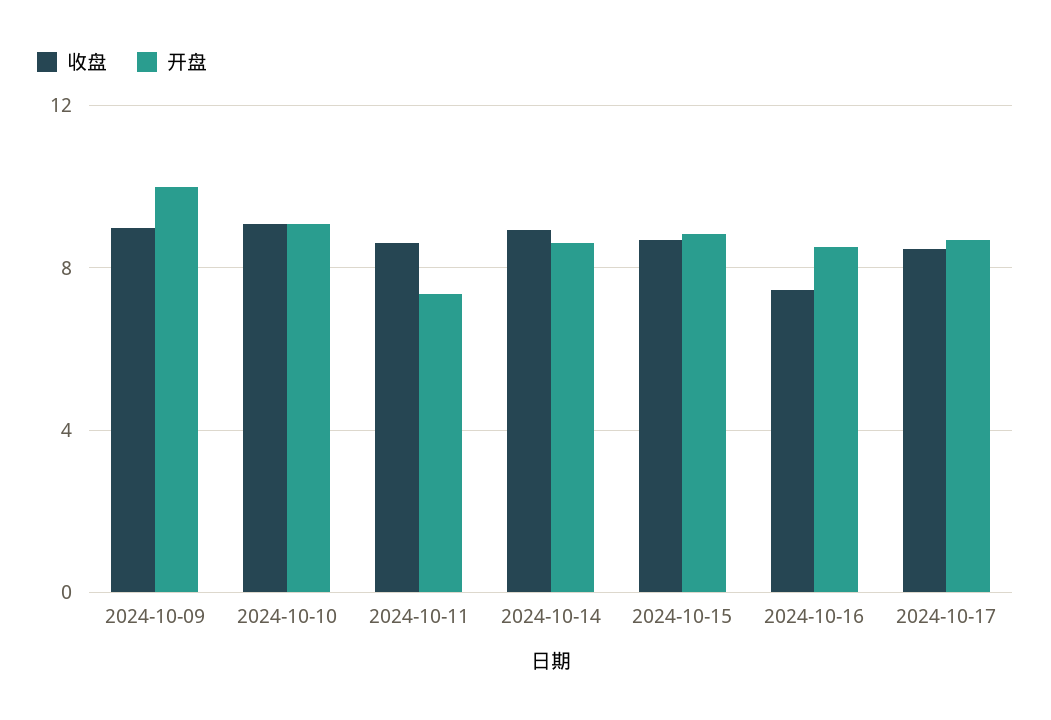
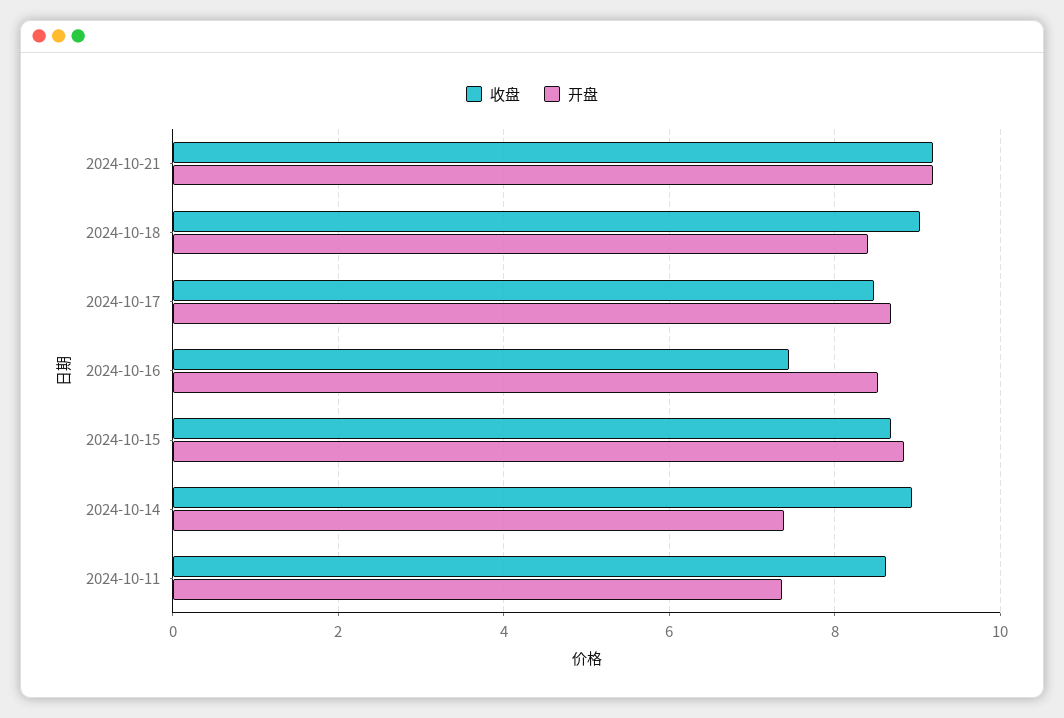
收盘, 2024-10-09: 9 -> none
开盘, 2024-10-09: 10 -> none
收盘, 2024-10-10: 9 -> none
开盘, 2024-10-10: 9 -> none
开盘, 2024-10-14: 8.5 -> 7.4
收盘, 2024-10-21: none -> 9.2
开盘, 2024-10-21: none -> 9.2
收盘, 2024-10-18: none -> 9
开盘, 2024-10-18: none -> 8.4

